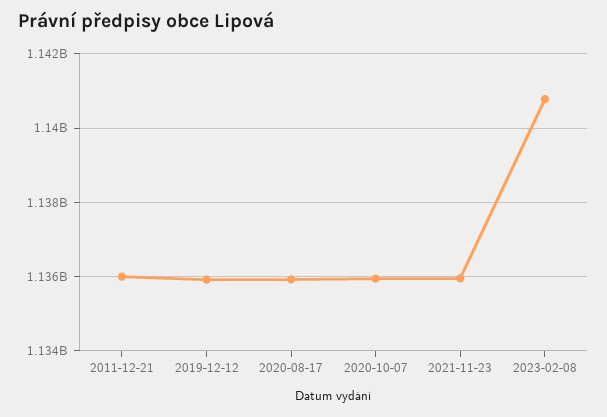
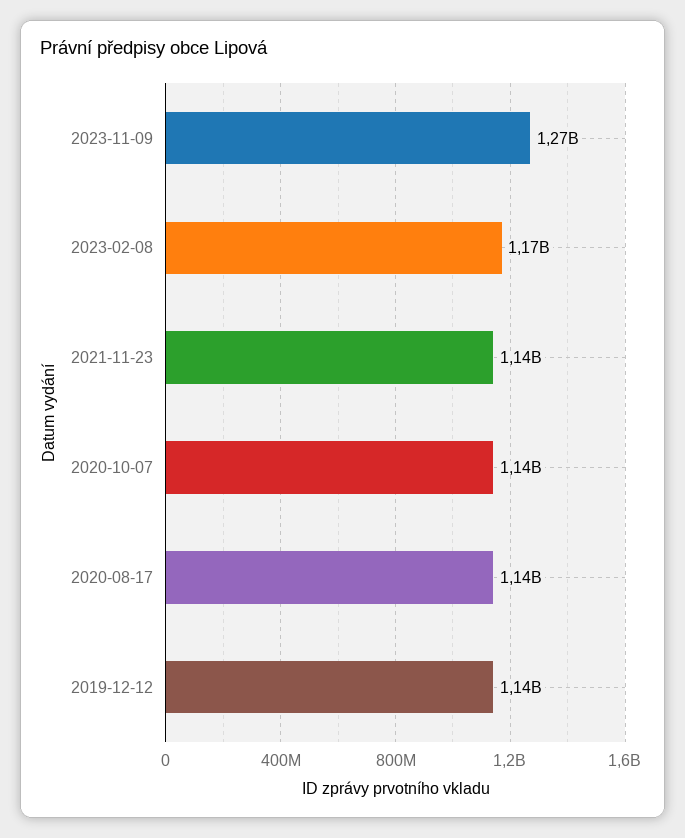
2011-12-21: 1136000000 -> none
2023-02-08: 1140800000 -> 1170000000
2023-11-09: none -> 1270000000

